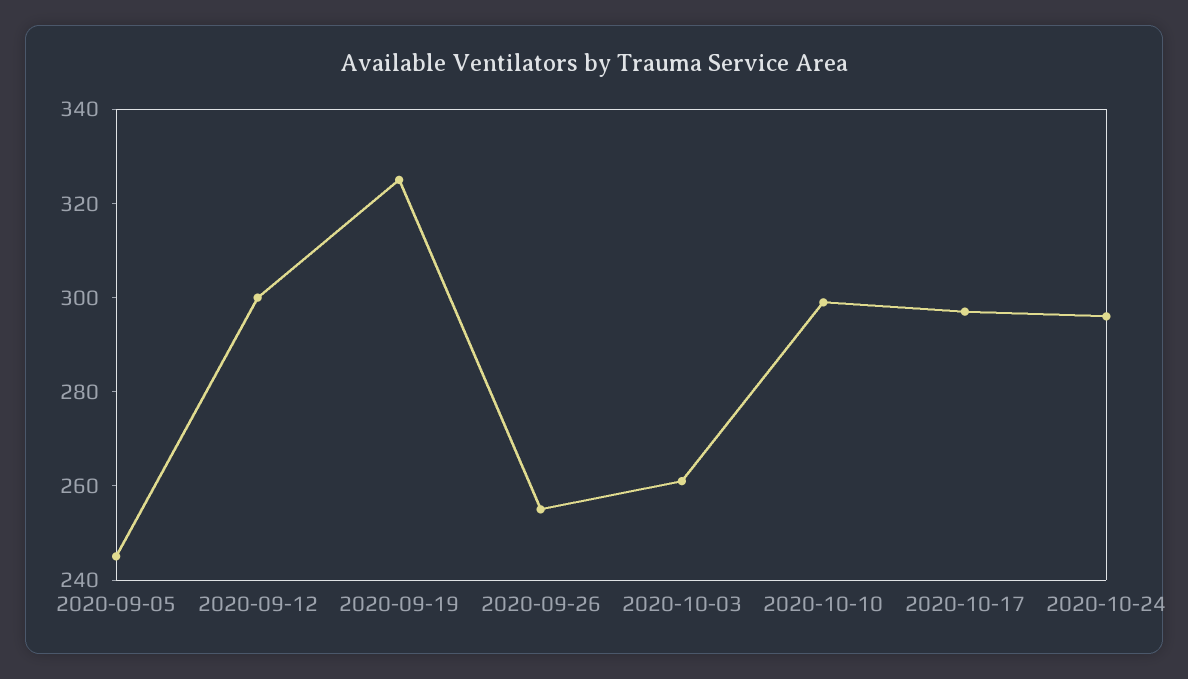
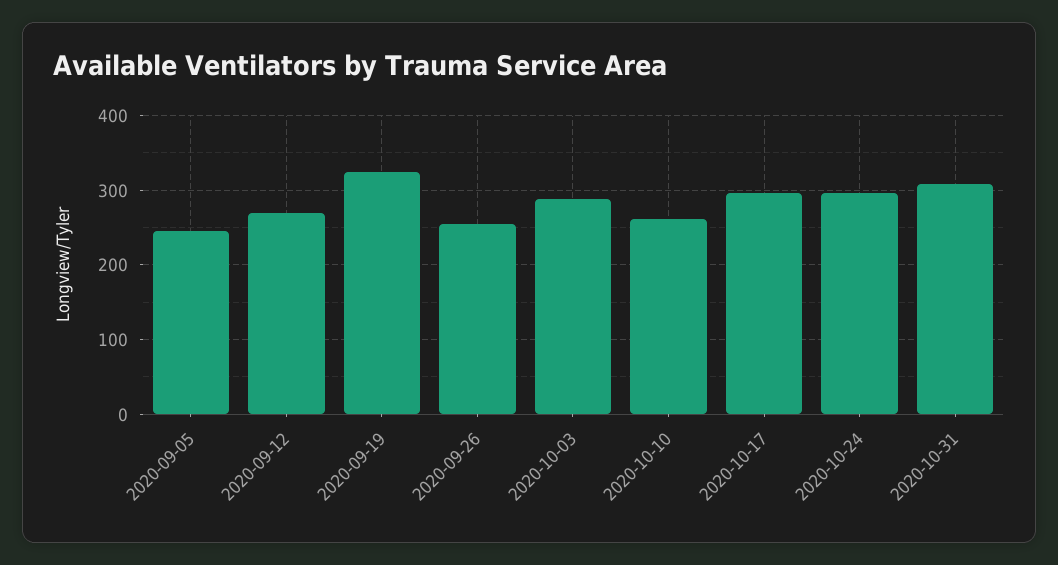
2020-09-12: 300 -> 270
2020-10-03: 260 -> 290
2020-10-10: 300 -> 260
2020-10-31: none -> 310

